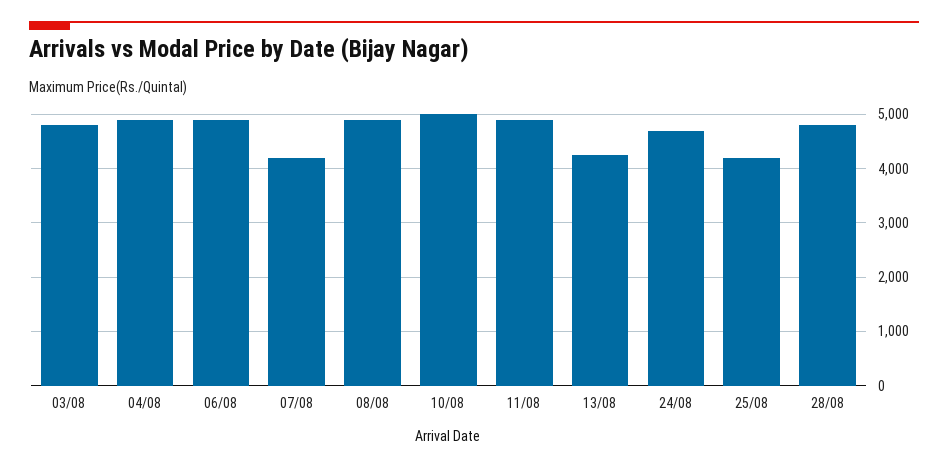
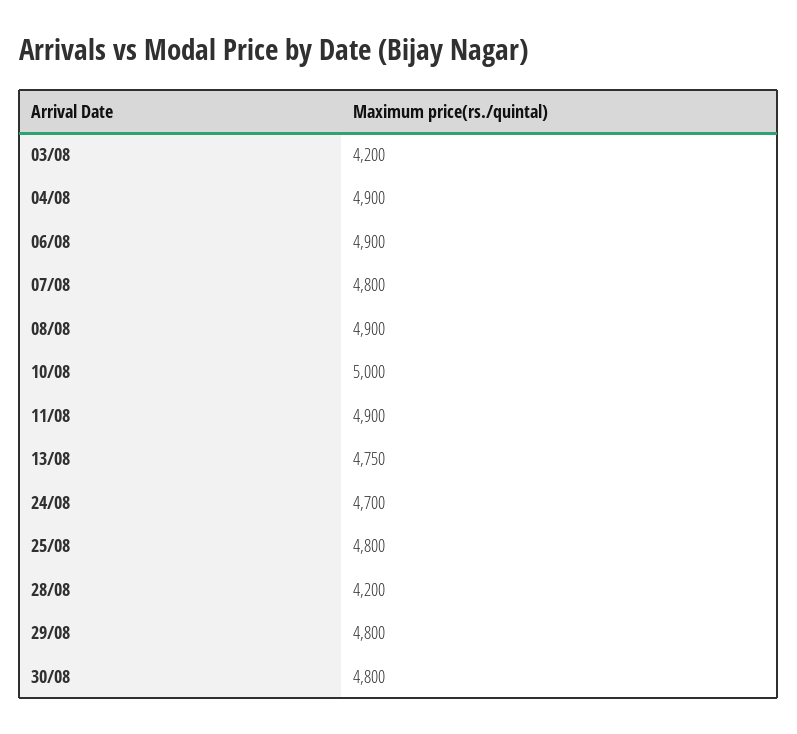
03/08: 4800 -> 4200
07/08: 4200 -> 4800
13/08: 4200 -> 4750
25/08: 4200 -> 4800
28/08: 4800 -> 4200
29/08: none -> 4800
30/08: none -> 4800

